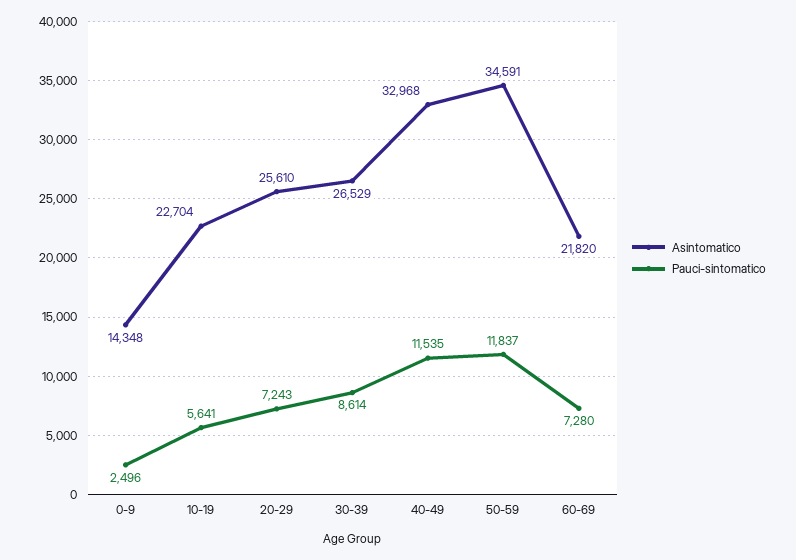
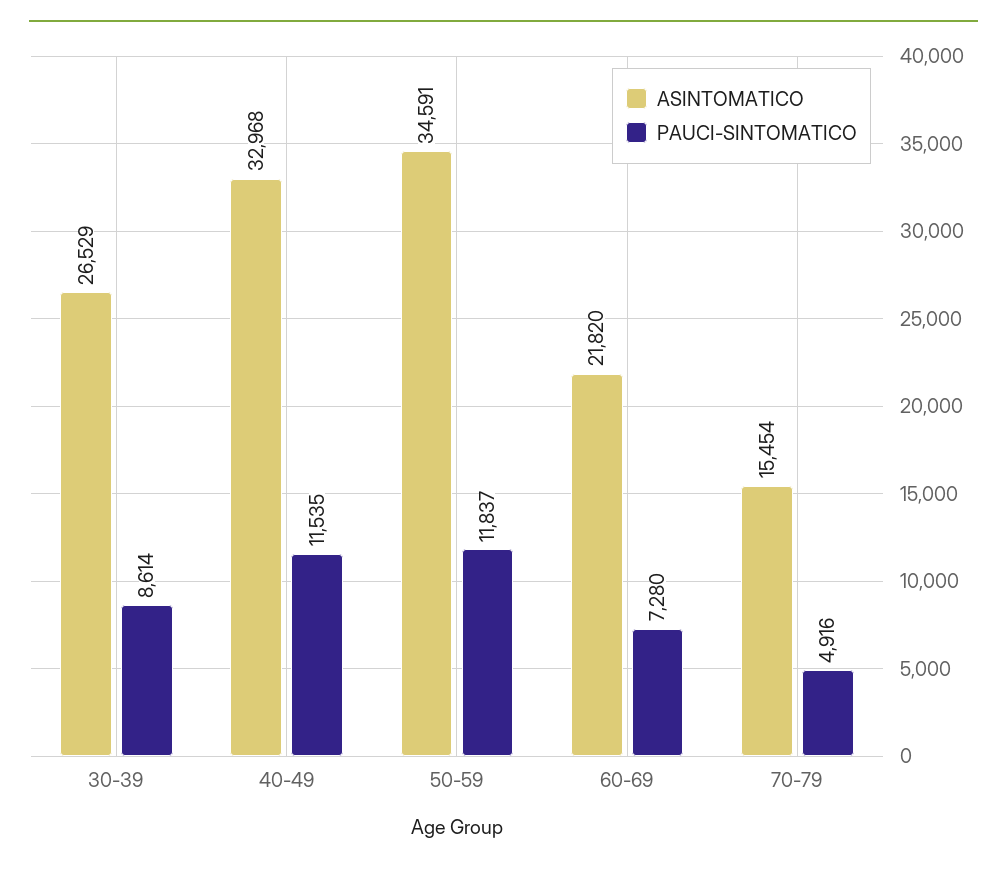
Asintomatico, 0-9: 14348 -> none
Pauci-sintomatico, 0-9: 2496 -> none
Asintomatico, 10-19: 22704 -> none
Pauci-sintomatico, 10-19: 5641 -> none
Asintomatico, 20-29: 25610 -> none
Pauci-sintomatico, 20-29: 7243 -> none
Asintomatico, 70-79: none -> 15454
Pauci-sintomatico, 70-79: none -> 4916

